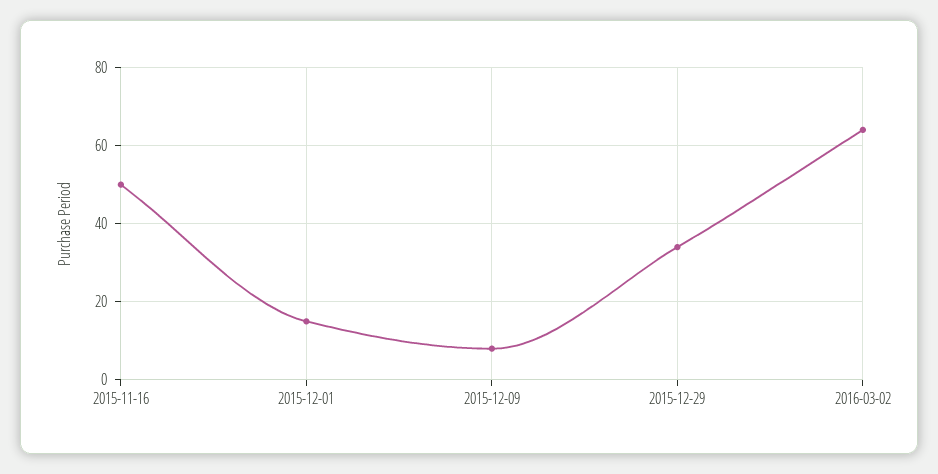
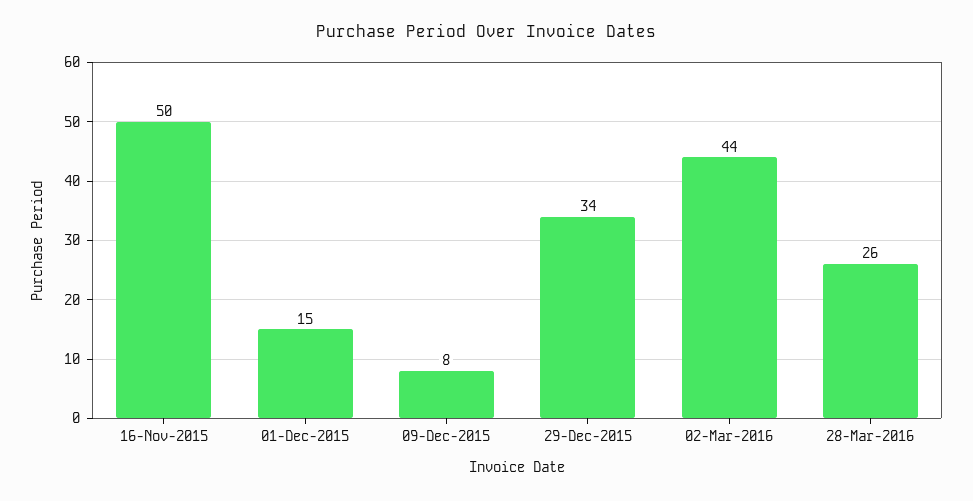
2016-03-02: 65 -> 44
28-Mar-2016: none -> 26

